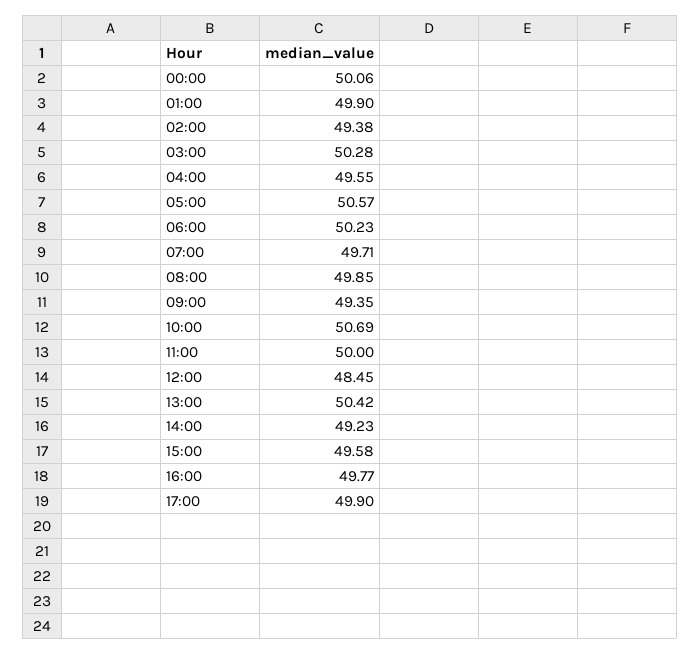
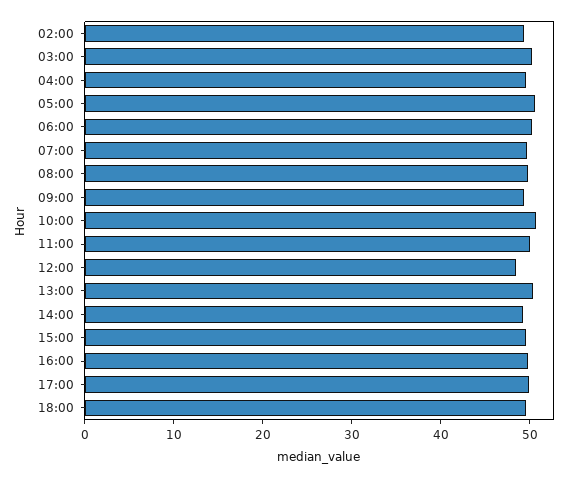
00:00: 50.06 -> none
01:00: 49.9 -> none
18:00: none -> 50

